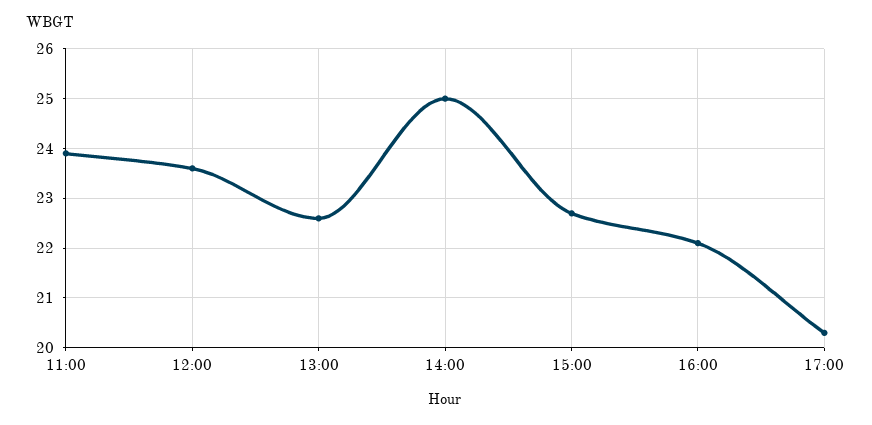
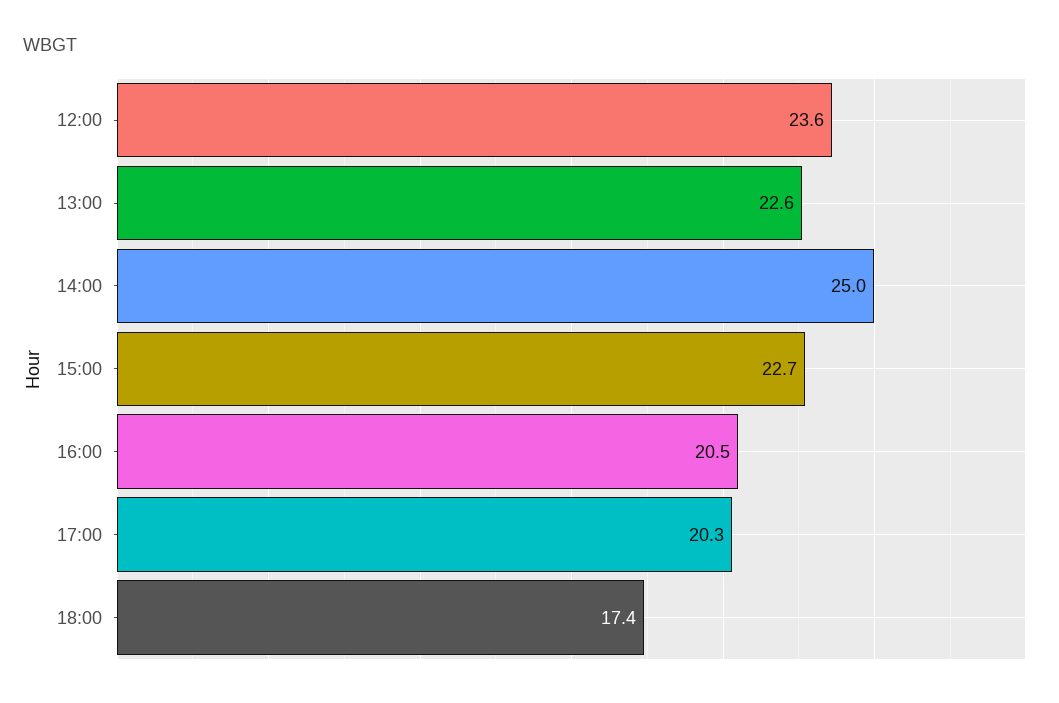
11:00: 24 -> none
16:00: 22 -> 20.5
18:00: none -> 17.4

